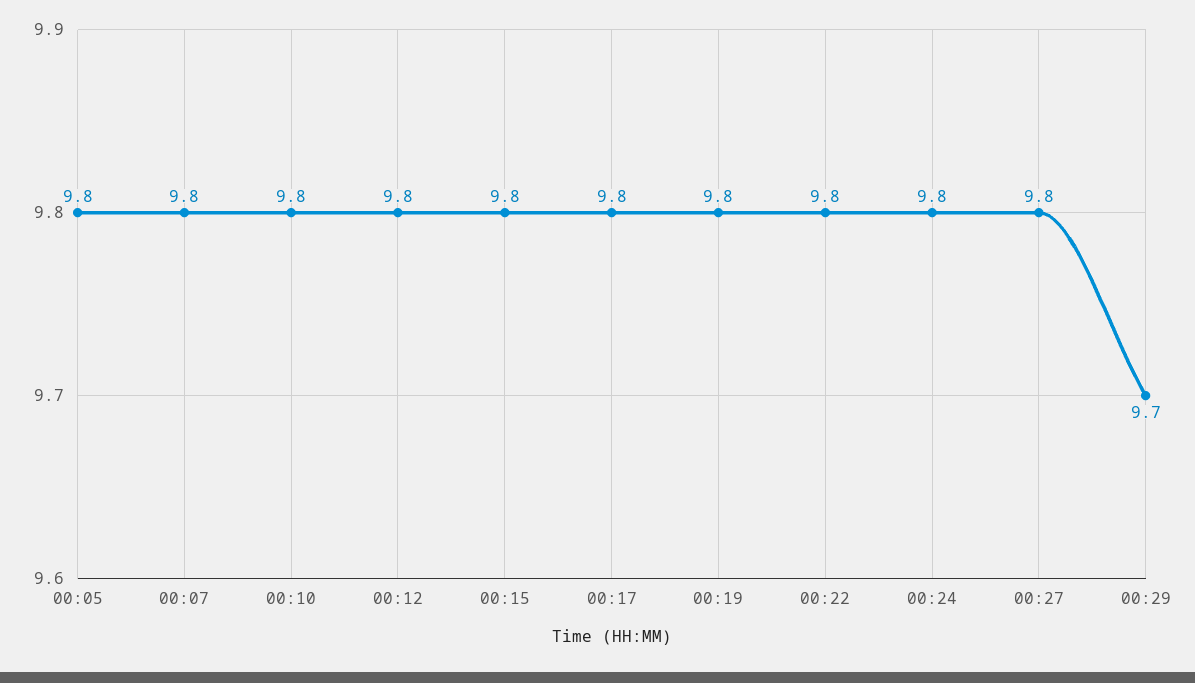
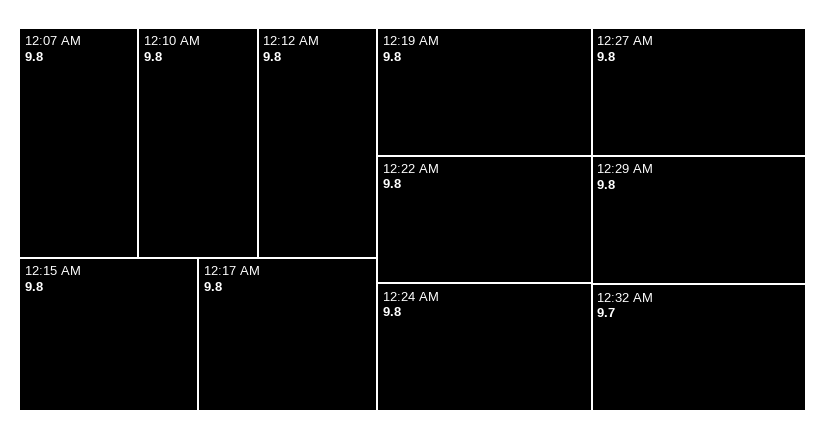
00:05: 9.8 -> none
00:29: 9.7 -> 9.8
12:32 AM: none -> 9.7

